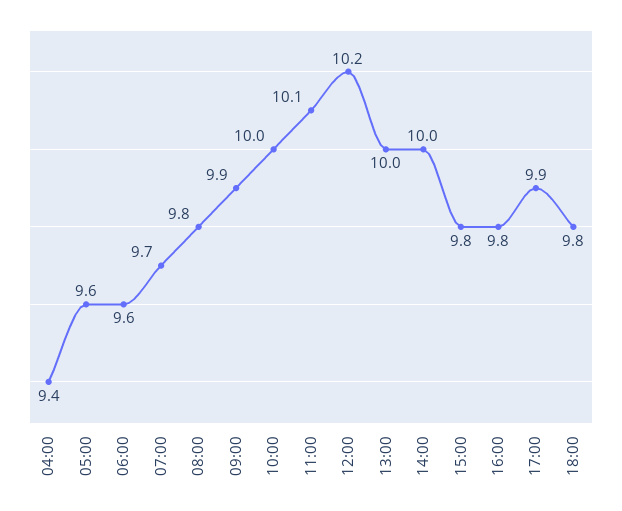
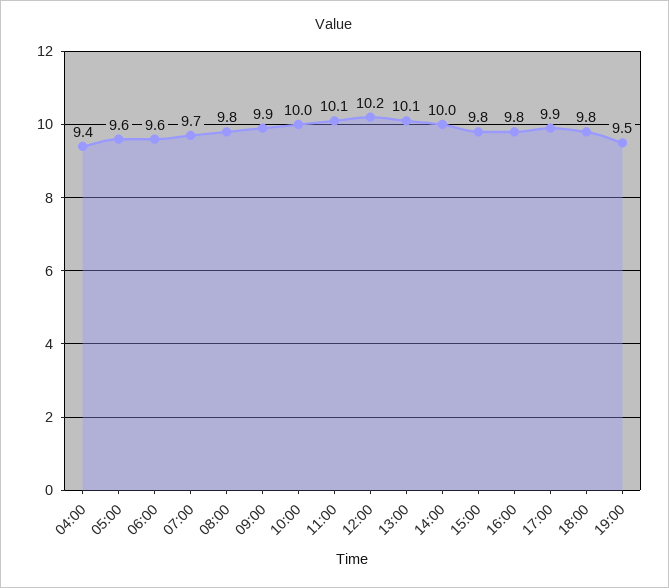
13:00: 10 -> 10.1
19:00: none -> 9.5

